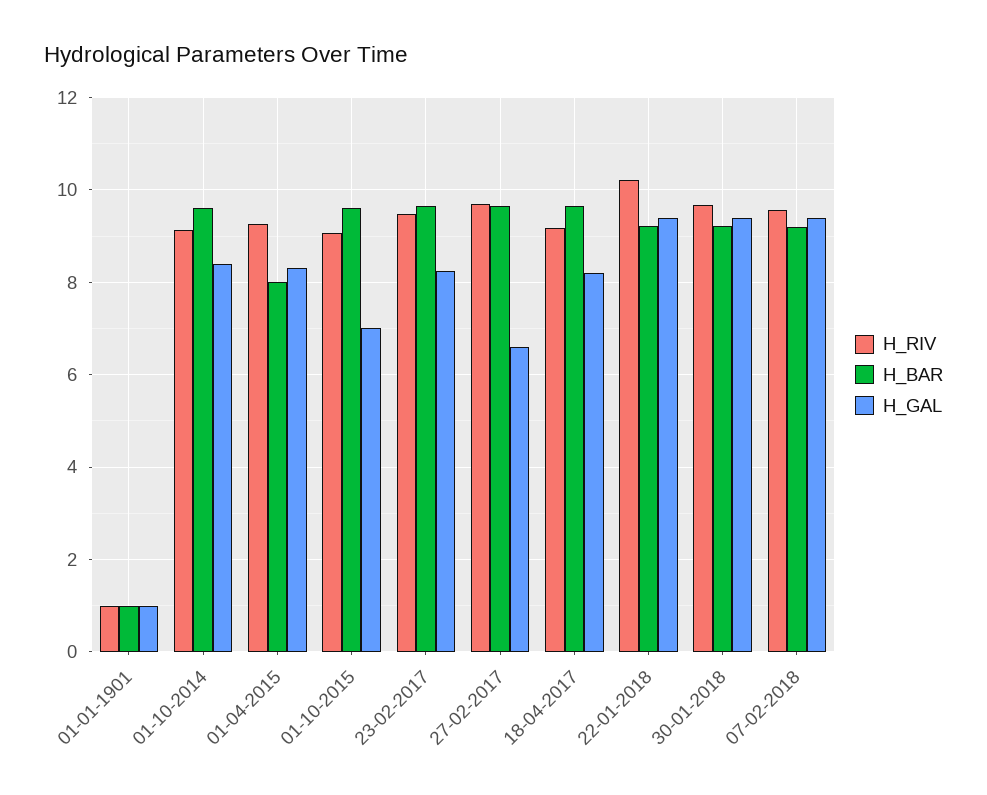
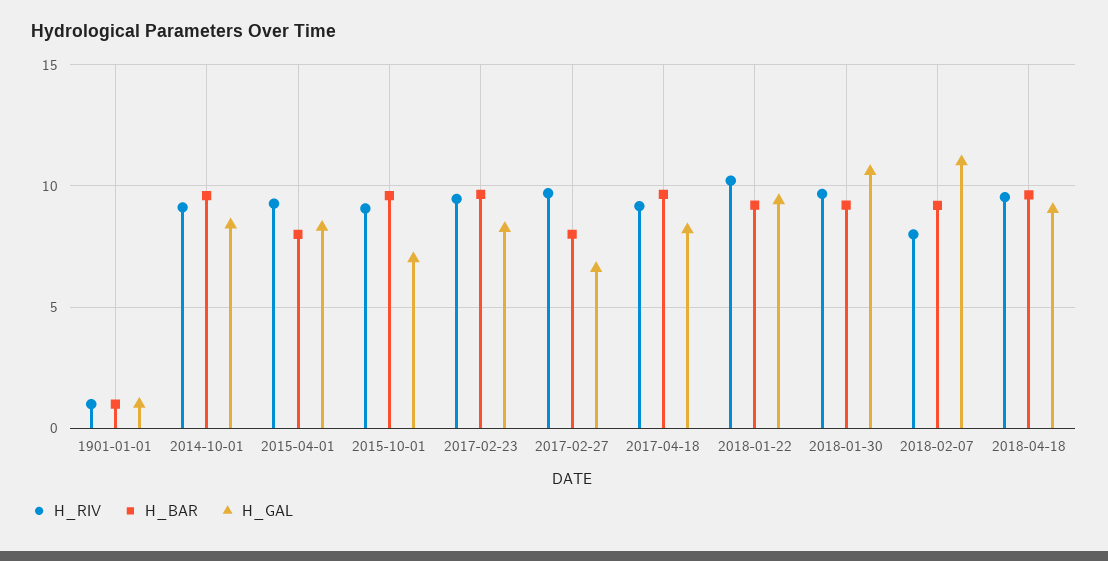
H_BAR, 27-02-2017: 9.6 -> 8
H_GAL, 30-01-2018: 9.4 -> 10.5
H_RIV, 07-02-2018: 9.6 -> 8
H_GAL, 07-02-2018: 9.4 -> 11
H_RIV, 2018-04-18: none -> 9.5
H_BAR, 2018-04-18: none -> 9.5
H_GAL, 2018-04-18: none -> 9

